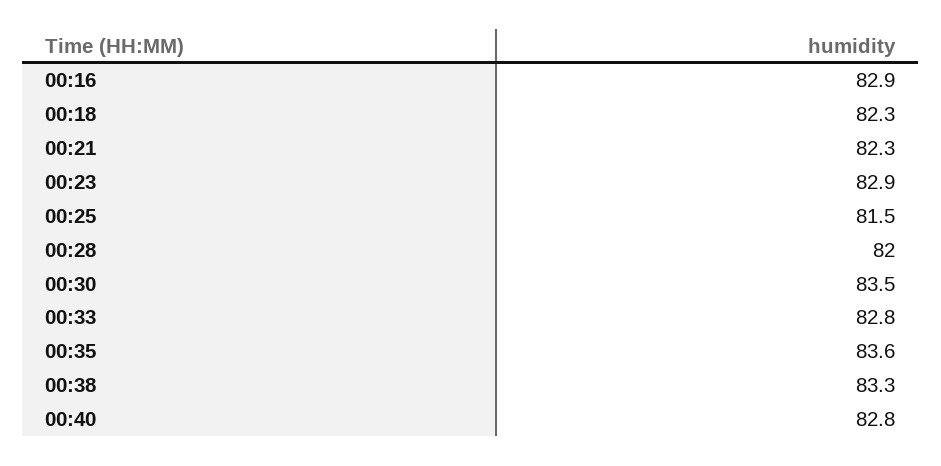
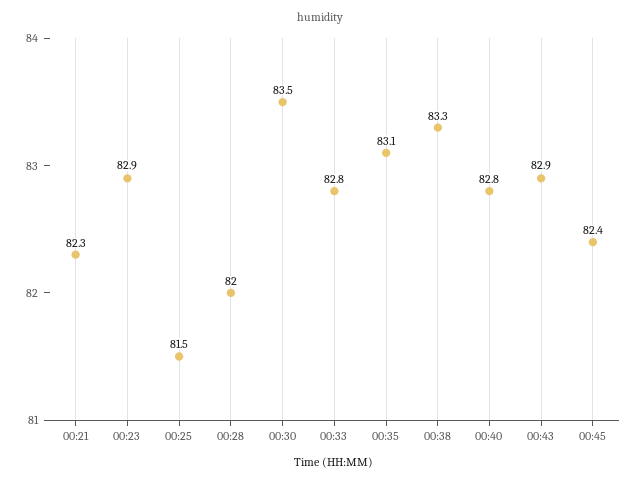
00:16: 82.9 -> none
00:18: 82.3 -> none
00:35: 83.6 -> 83.1
00:43: none -> 82.9
00:45: none -> 82.4

